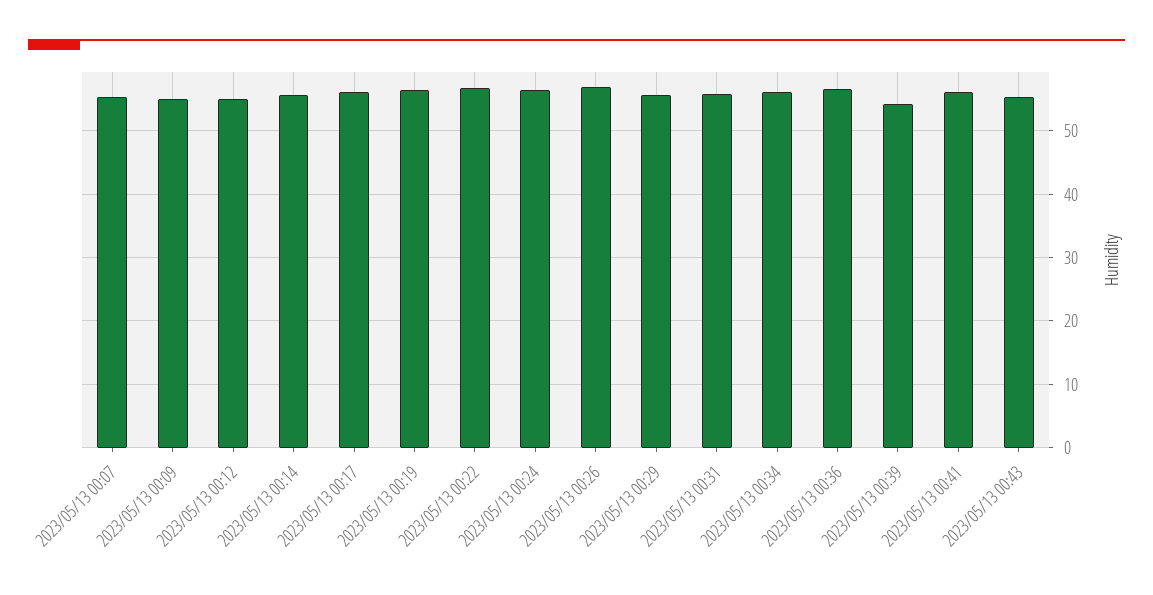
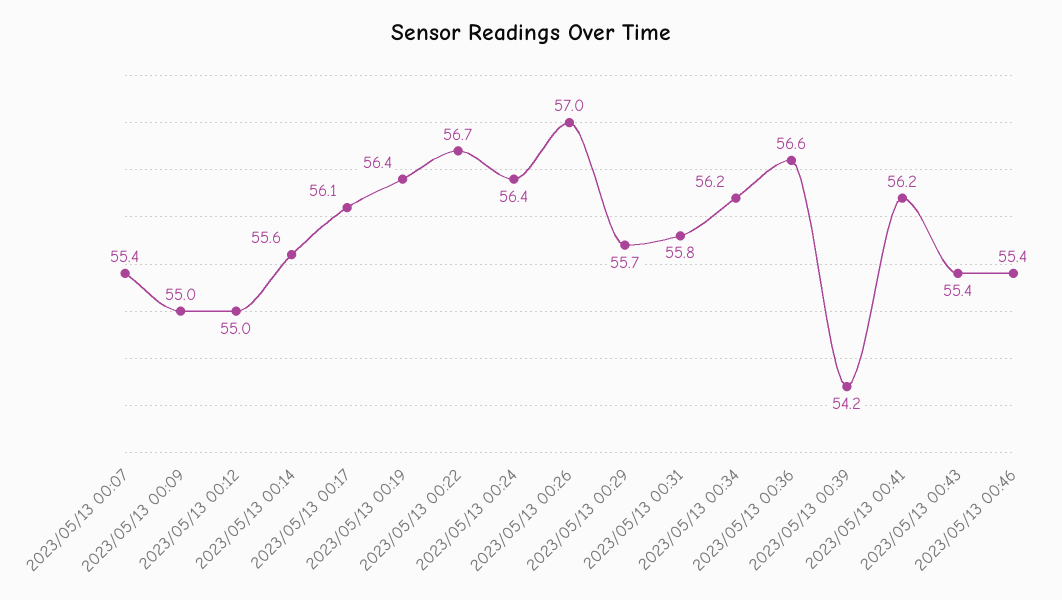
2023/05/13 00:46: none -> 55.4

